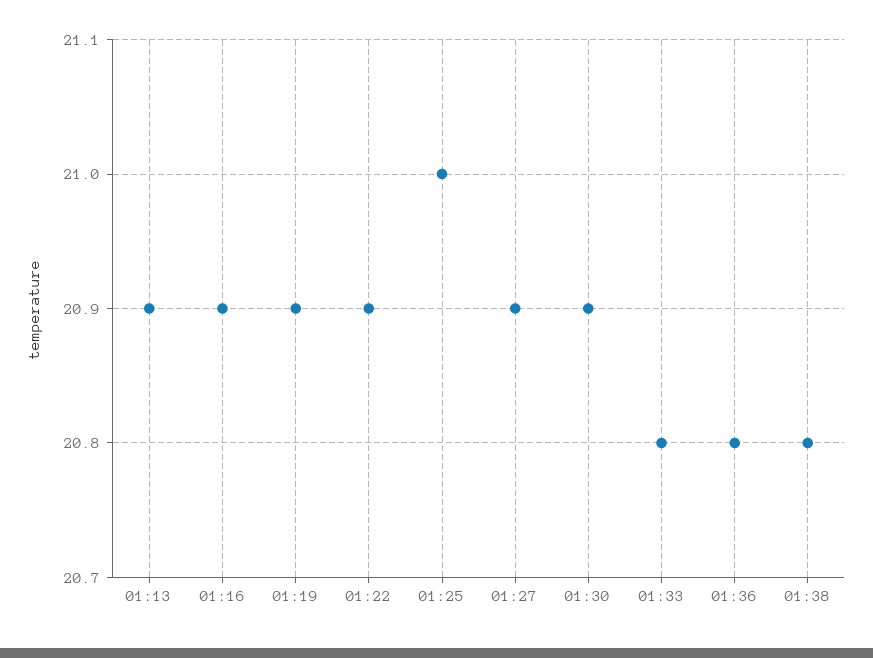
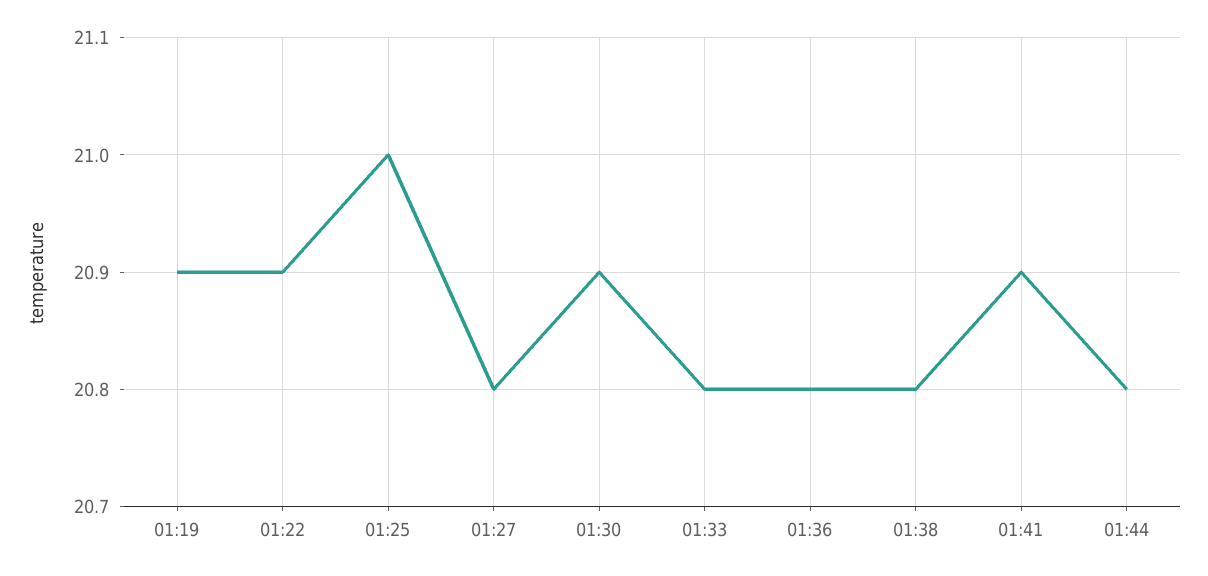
01:13: 20.9 -> none
01:16: 20.9 -> none
01:27: 20.9 -> 20.8
01:41: none -> 20.9
01:44: none -> 20.8

